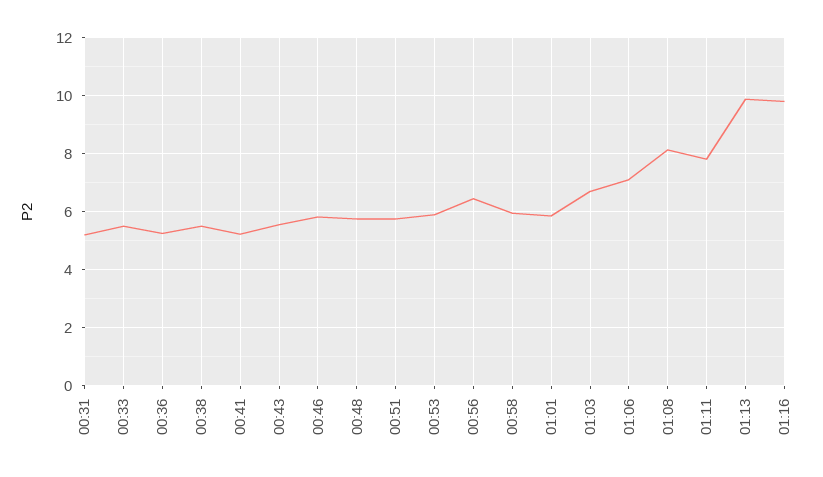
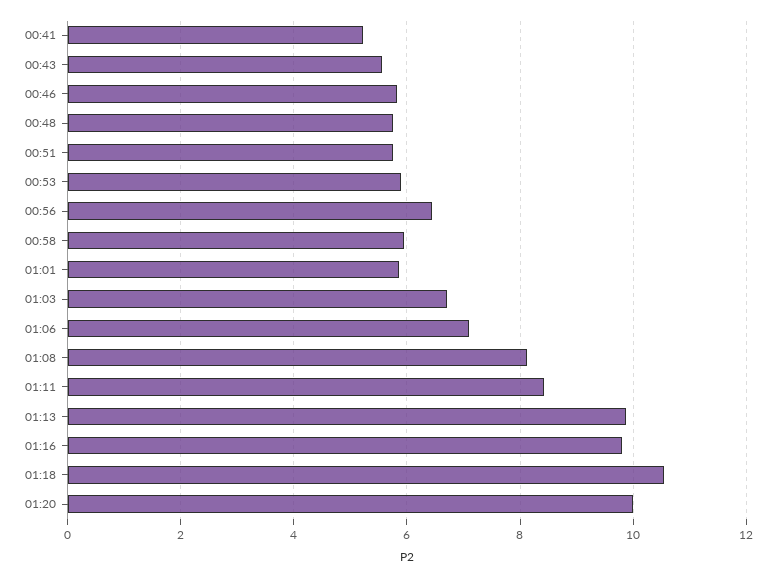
00:31: 5.25 -> none
00:33: 5.5 -> none
00:36: 5.25 -> none
00:38: 5.5 -> none
01:11: 7.75 -> 8.4
01:18: none -> 10.6
01:20: none -> 10

